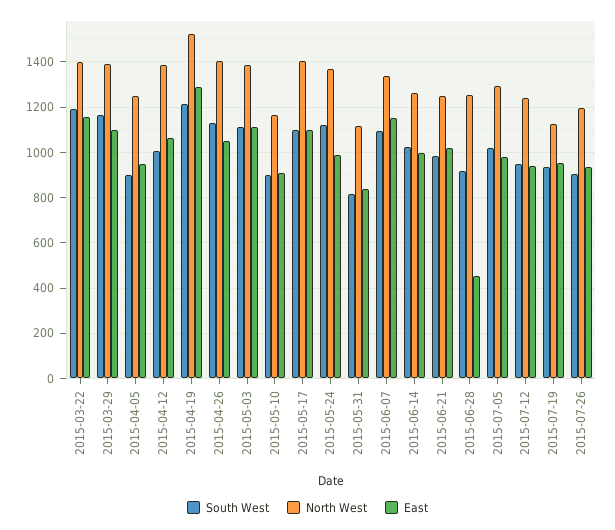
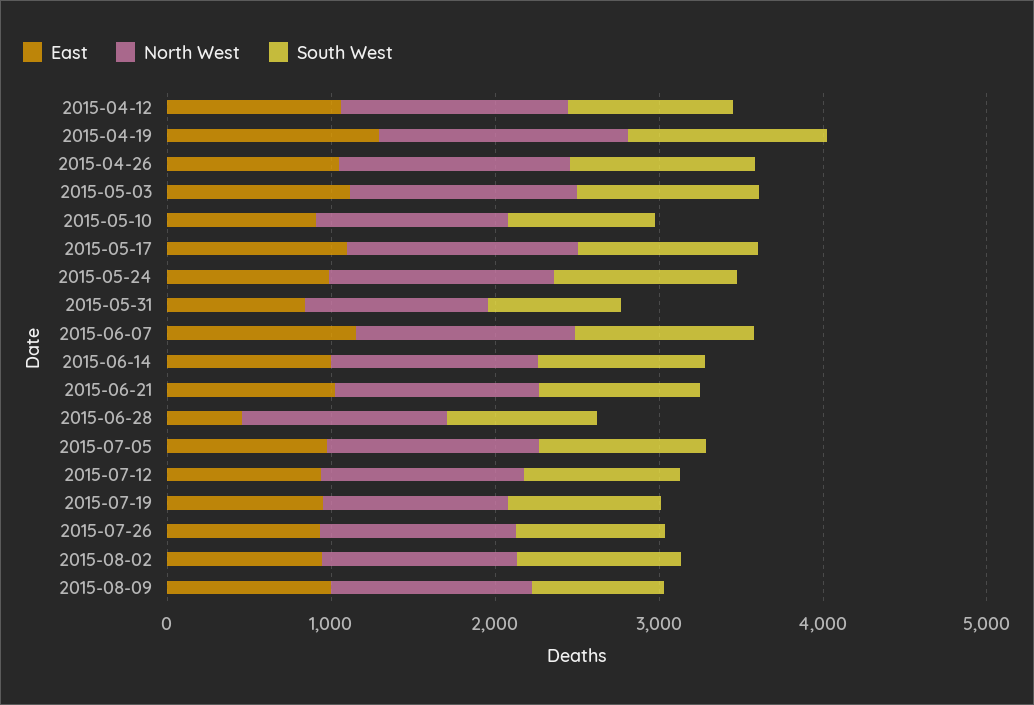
South West, 2015-03-22: 1200 -> none
North West, 2015-03-22: 1400 -> none
East, 2015-03-22: 1150 -> none
South West, 2015-03-29: 1150 -> none
North West, 2015-03-29: 1400 -> none
East, 2015-03-29: 1100 -> none
South West, 2015-04-05: 900 -> none
North West, 2015-04-05: 1250 -> none
East, 2015-04-05: 950 -> none
East, 2015-08-02: none -> 1000
North West, 2015-08-02: none -> 1200
South West, 2015-08-02: none -> 1000
East, 2015-08-09: none -> 1000
North West, 2015-08-09: none -> 1200
South West, 2015-08-09: none -> 800

